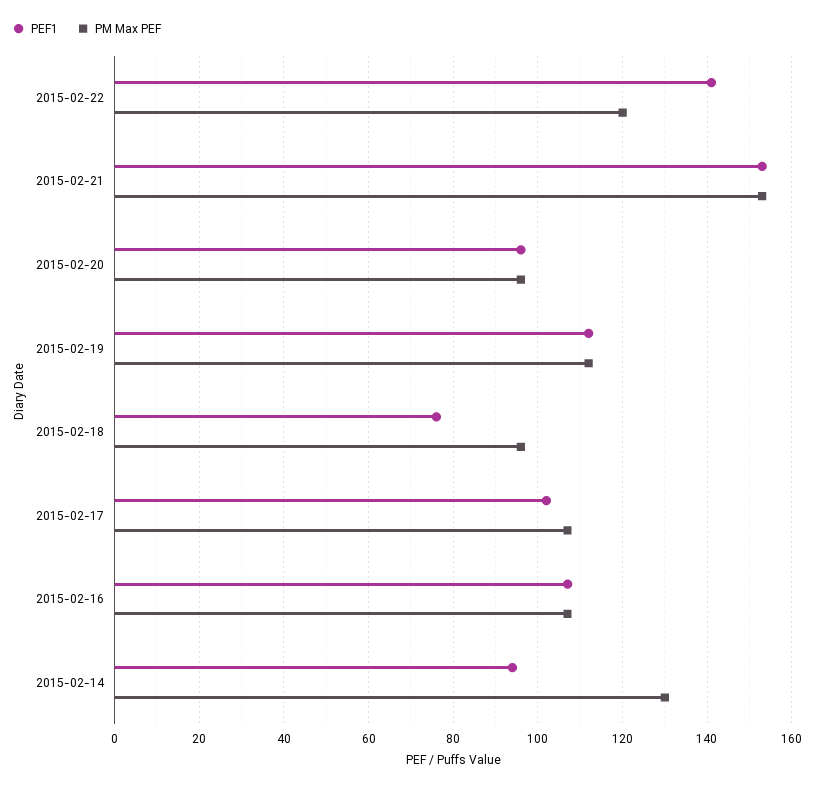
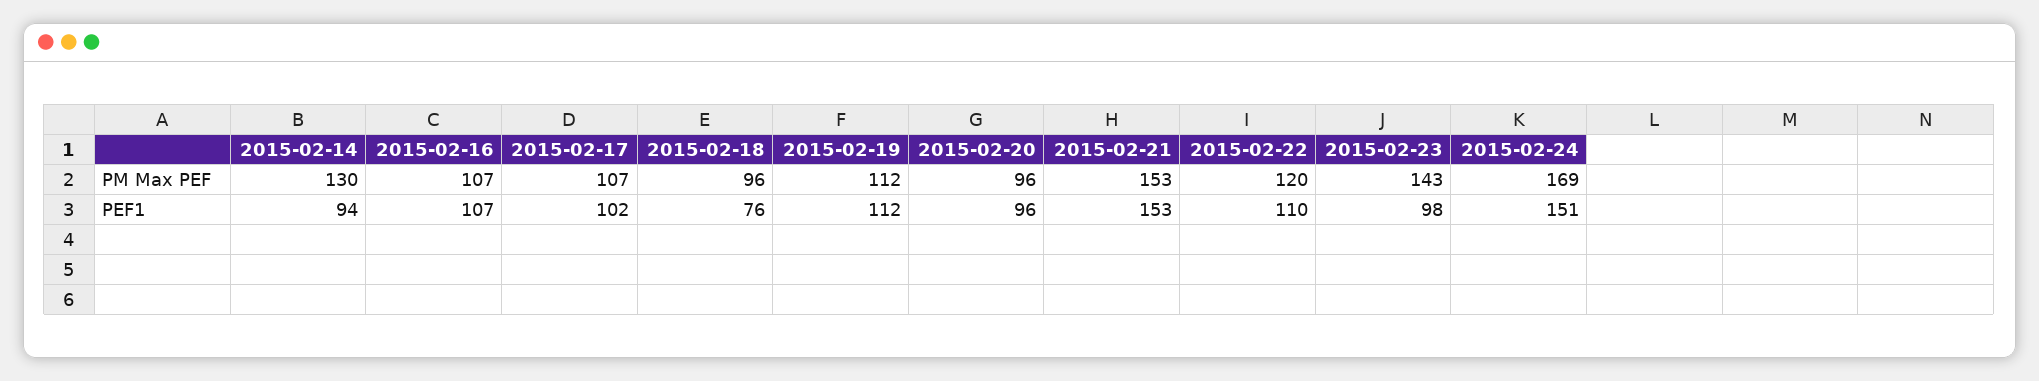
PEF1, 2015-02-22: 140 -> 110
PM Max PEF, 2015-02-23: none -> 143
PM Max PEF, 2015-02-24: none -> 169
PEF1, 2015-02-23: none -> 98
PEF1, 2015-02-24: none -> 151

